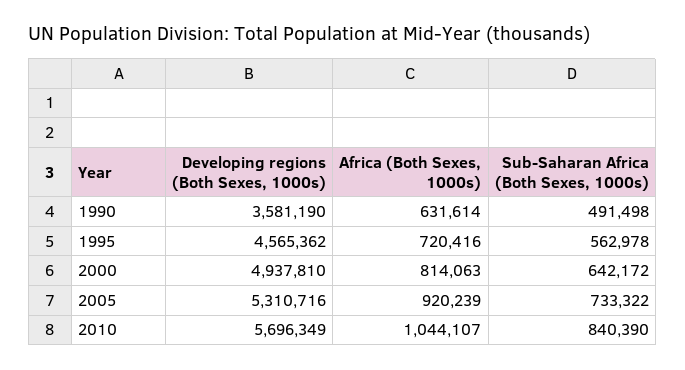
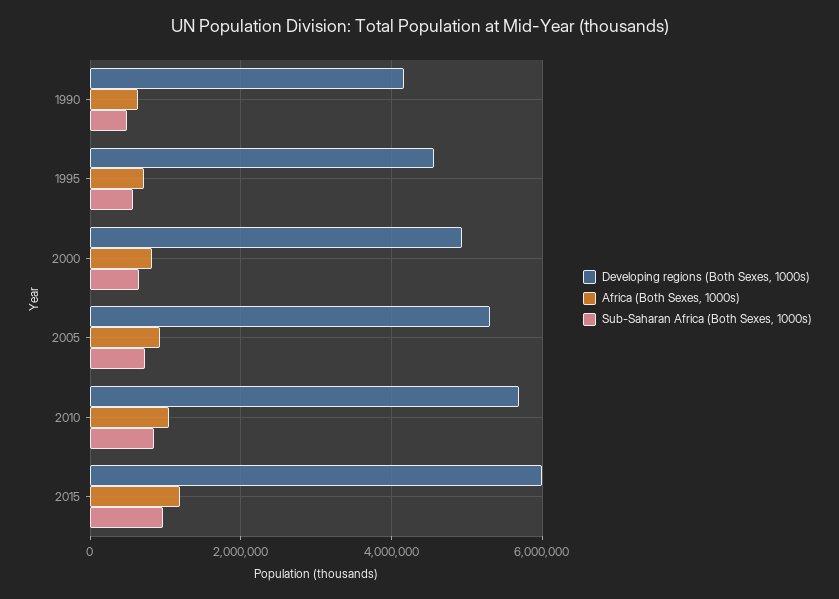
Developing regions (Both Sexes, 1000s), 1990: 3581190 -> 4200000
Developing regions (Both Sexes, 1000s), 2015: none -> 6000000
Africa (Both Sexes, 1000s), 2015: none -> 1200000
Sub-Saharan Africa (Both Sexes, 1000s), 2015: none -> 1000000

